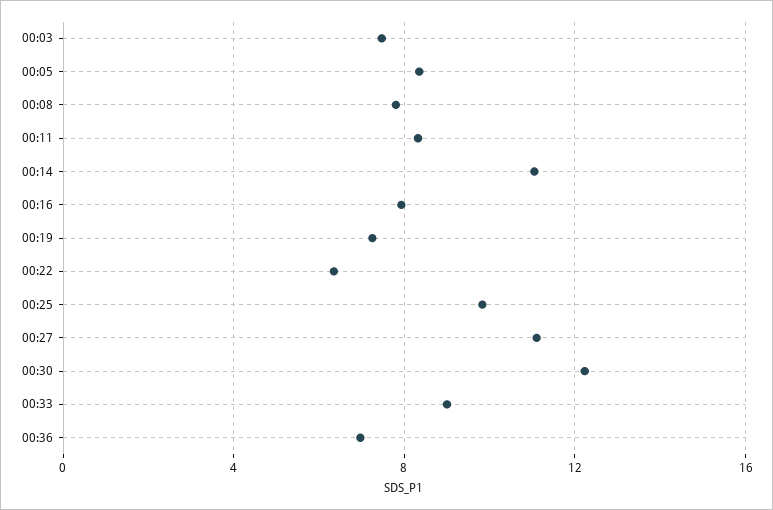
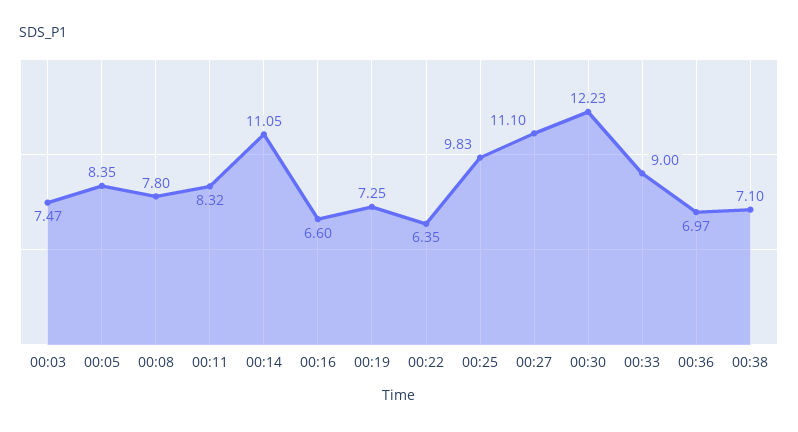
00:16: 8 -> 6.6
00:38: none -> 7.1

